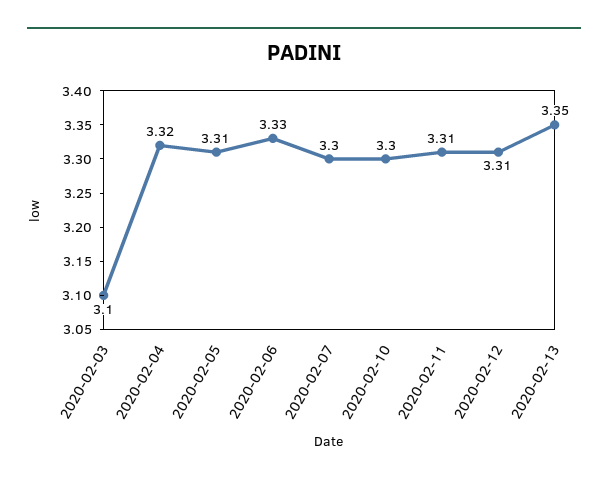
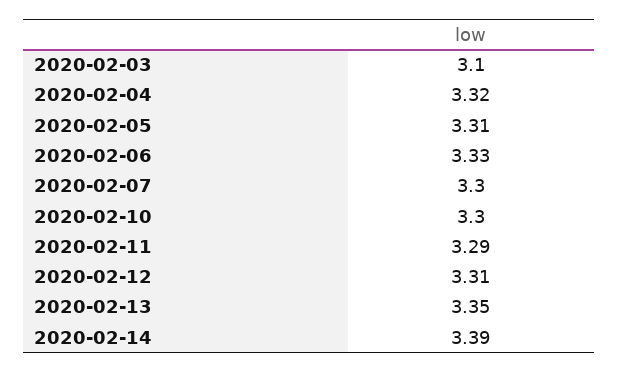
2020-02-11: 3.31 -> 3.29
2020-02-14: none -> 3.39

